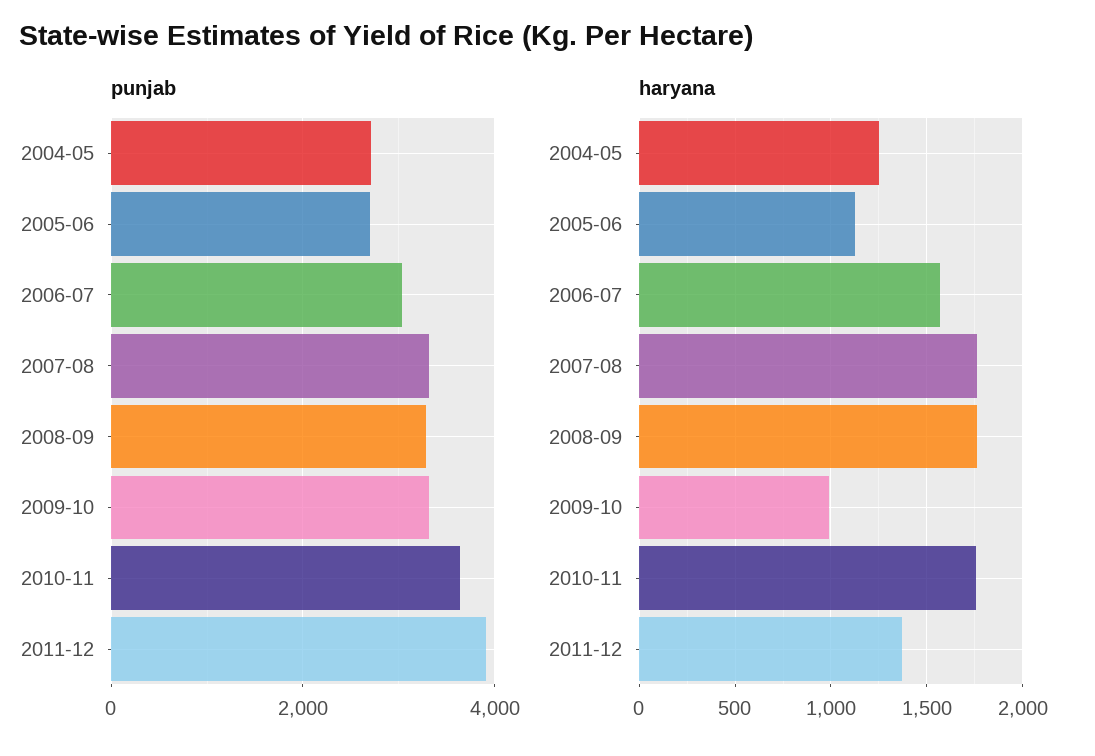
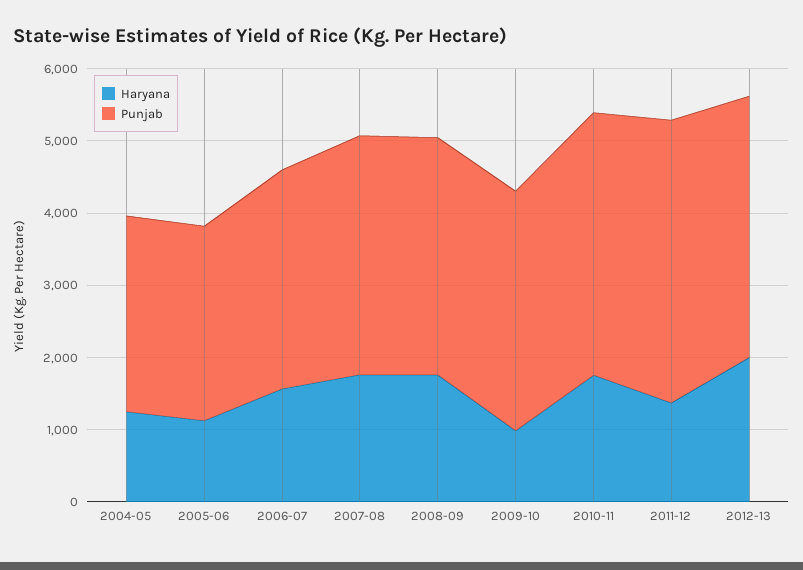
haryana, 2012-13: none -> 2000
punjab, 2012-13: none -> 3600

